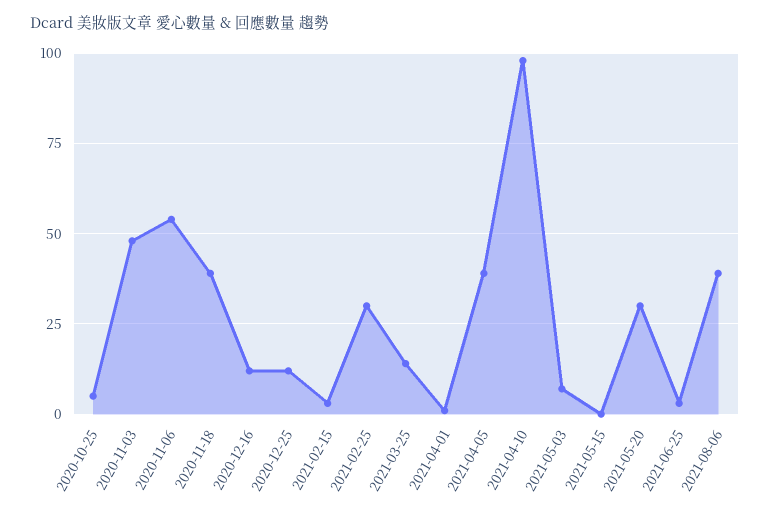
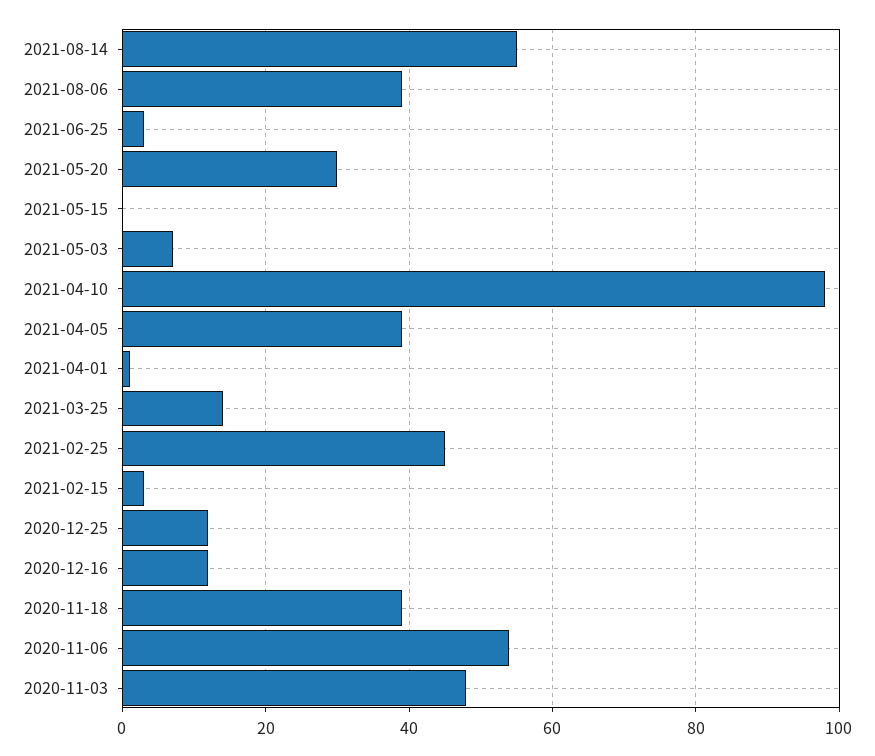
2020-10-25: 5 -> none
2021-02-25: 30 -> 45
2021-08-14: none -> 55

